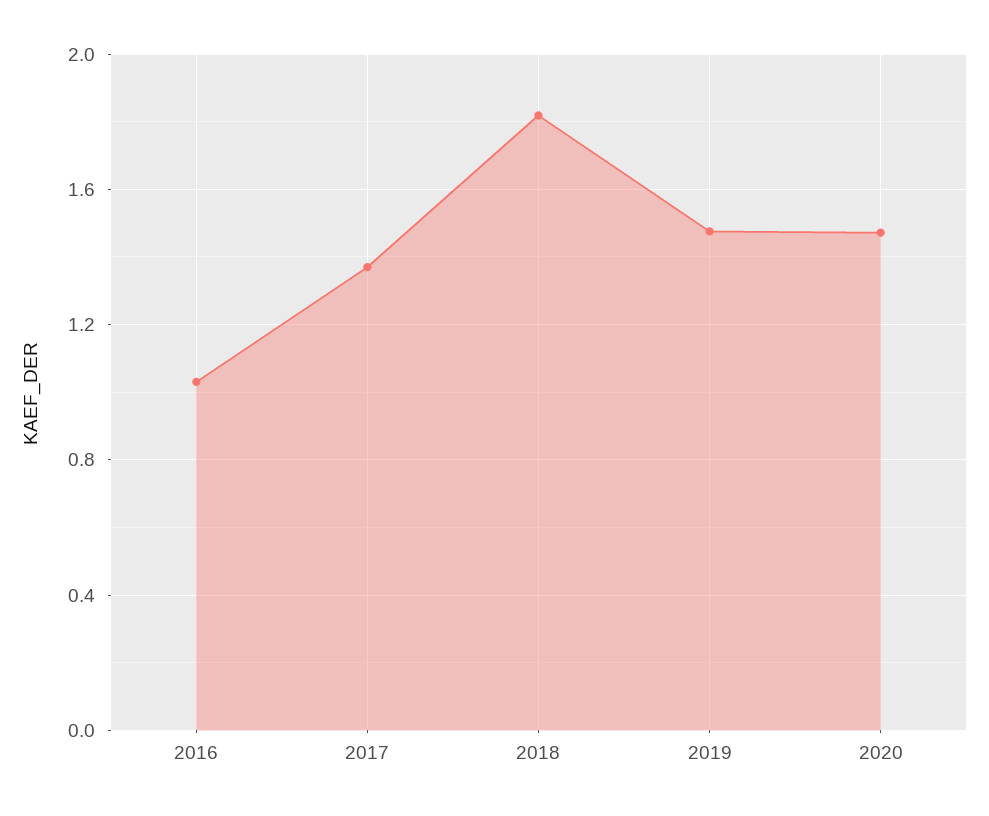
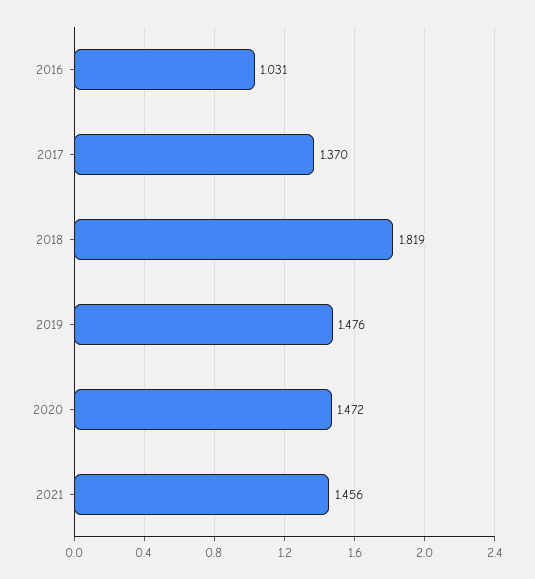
2021: none -> 1.456

